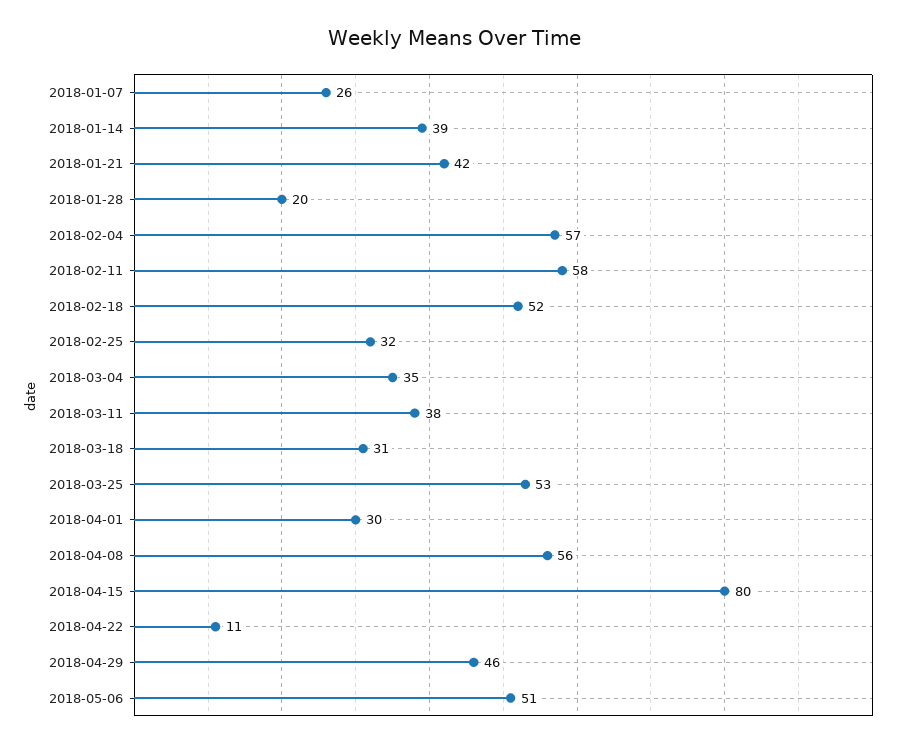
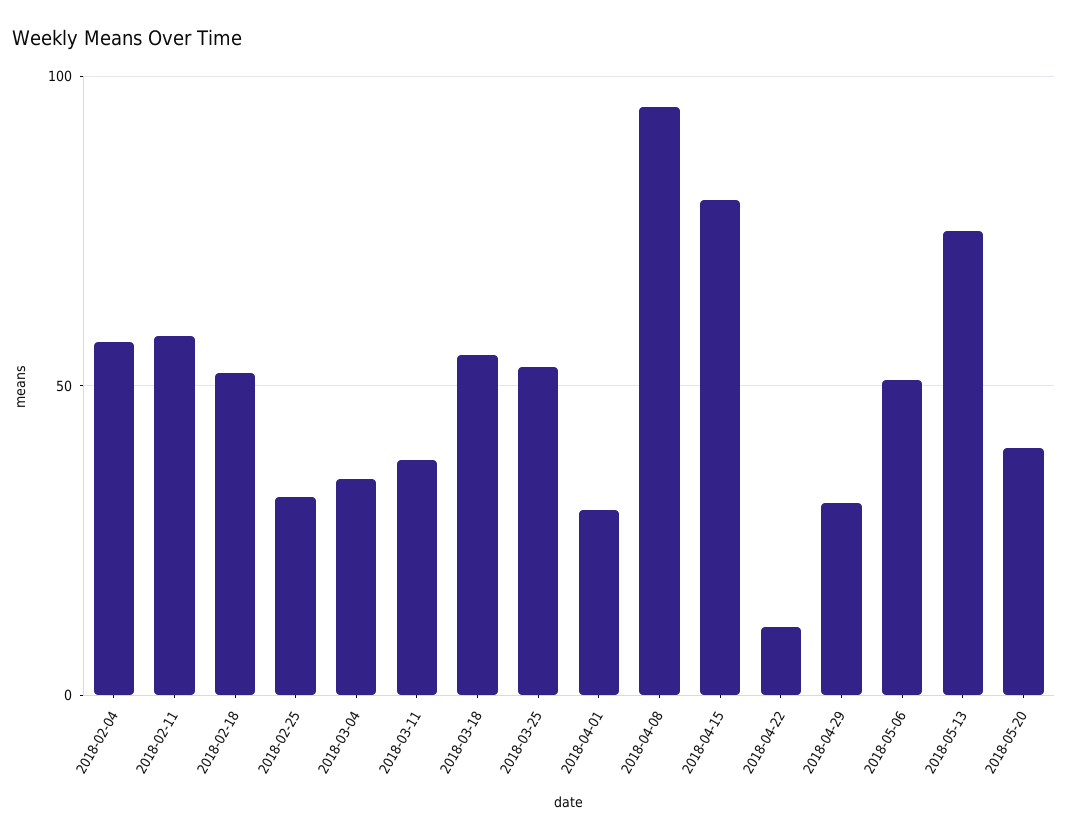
2018-01-07: 26 -> none
2018-01-14: 39 -> none
2018-01-21: 42 -> none
2018-01-28: 20 -> none
2018-03-18: 31 -> 55
2018-04-08: 56 -> 95
2018-04-29: 46 -> 30
2018-05-13: none -> 75
2018-05-20: none -> 40

